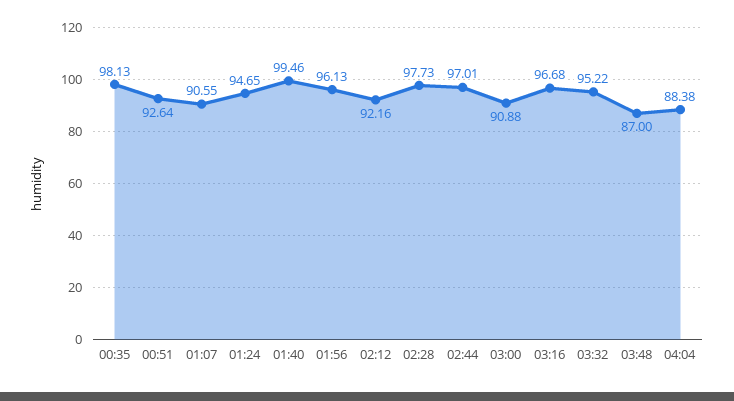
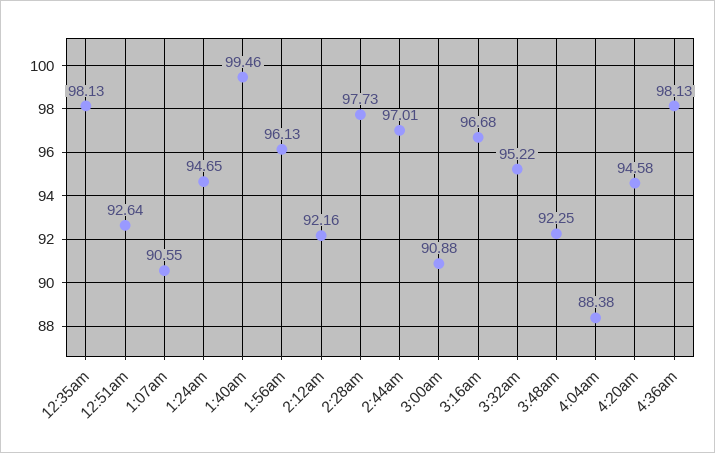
03:48: 87 -> 92.25
4:20am: none -> 94.58
4:36am: none -> 98.13

